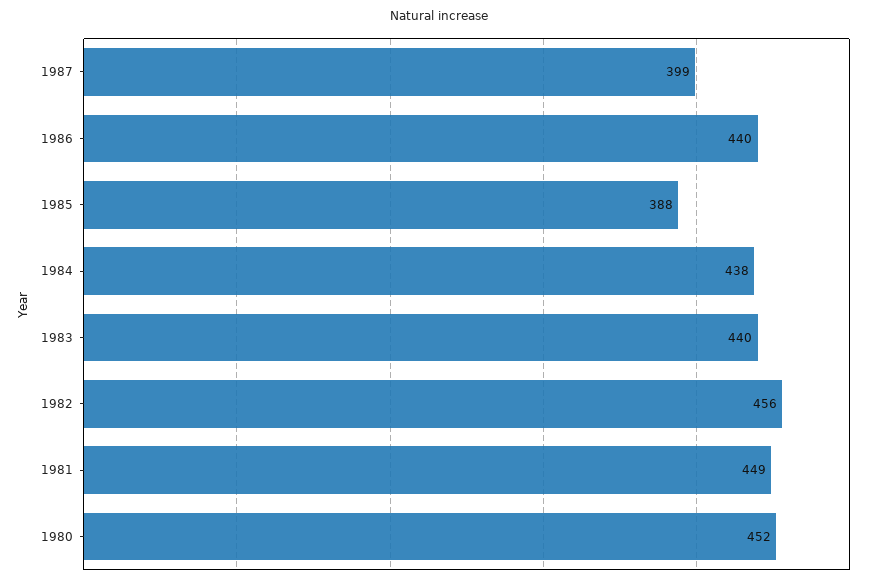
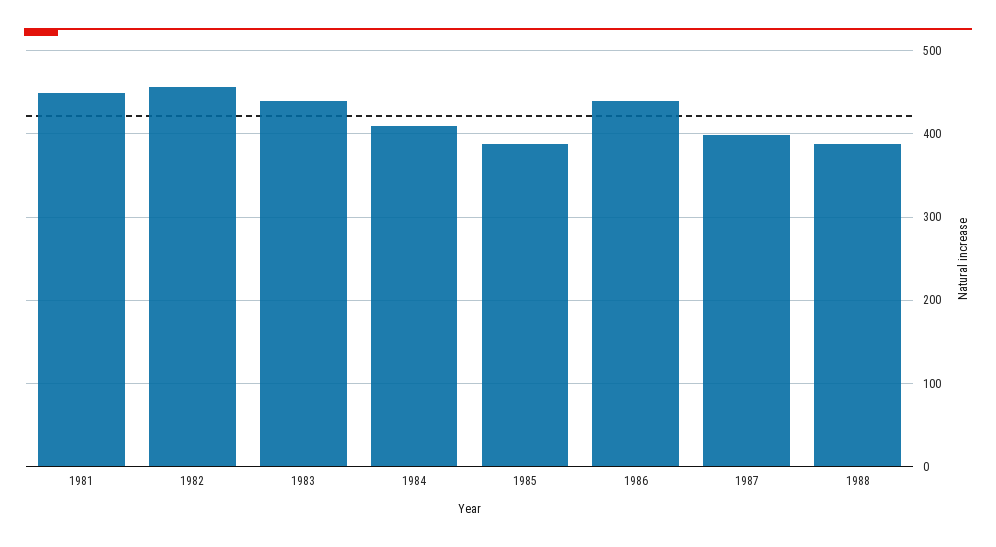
1984: 438 -> 410
1980: 452 -> none
1988: none -> 390

